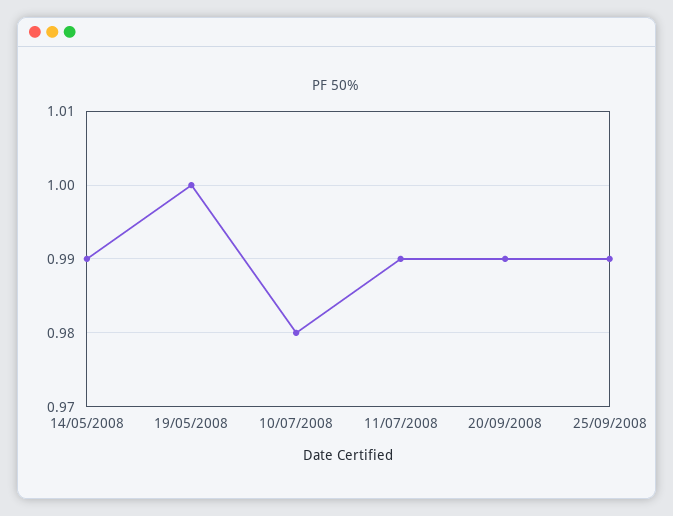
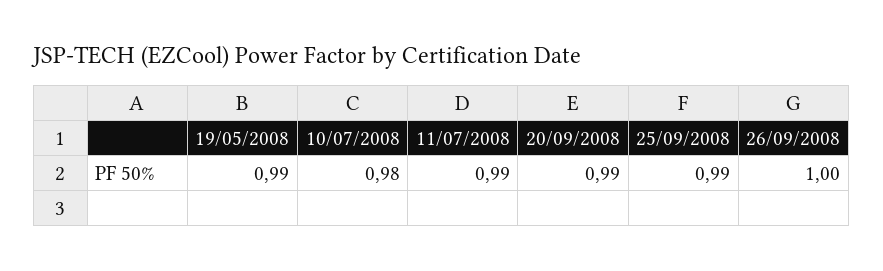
14/05/2008: 0.99 -> none
19/05/2008: 1 -> 0.99
26/09/2008: none -> 1

